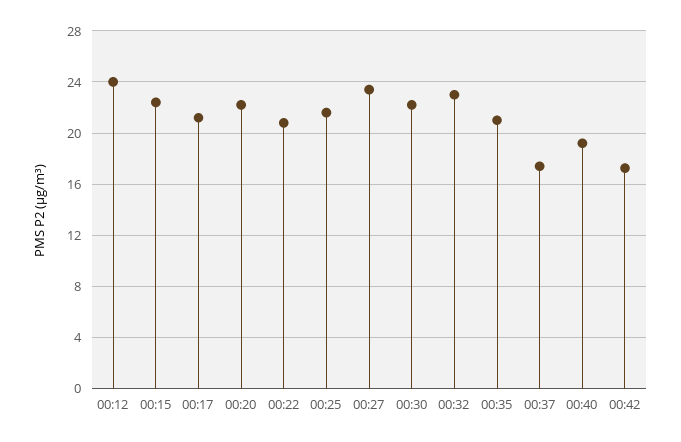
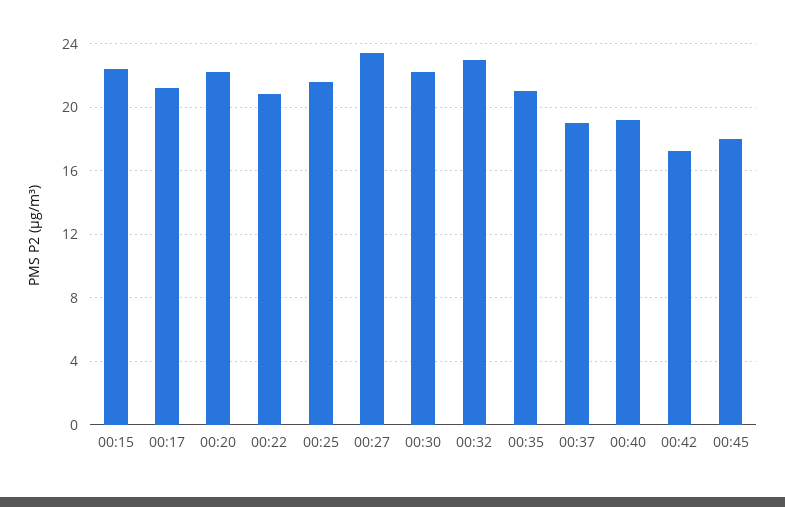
00:12: 24 -> none
00:37: 17.5 -> 19
00:45: none -> 18

